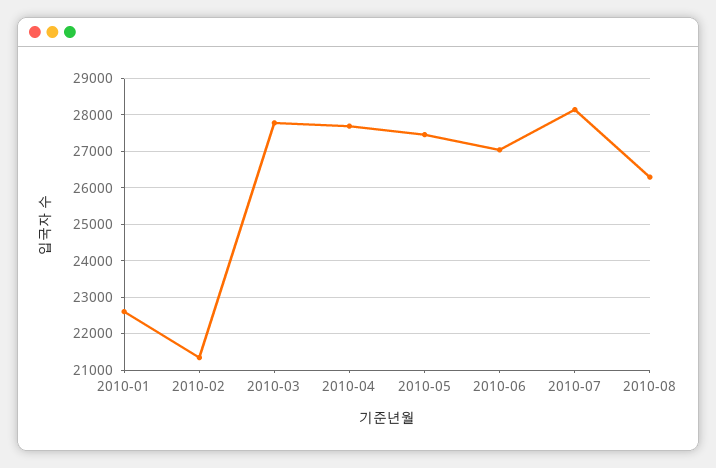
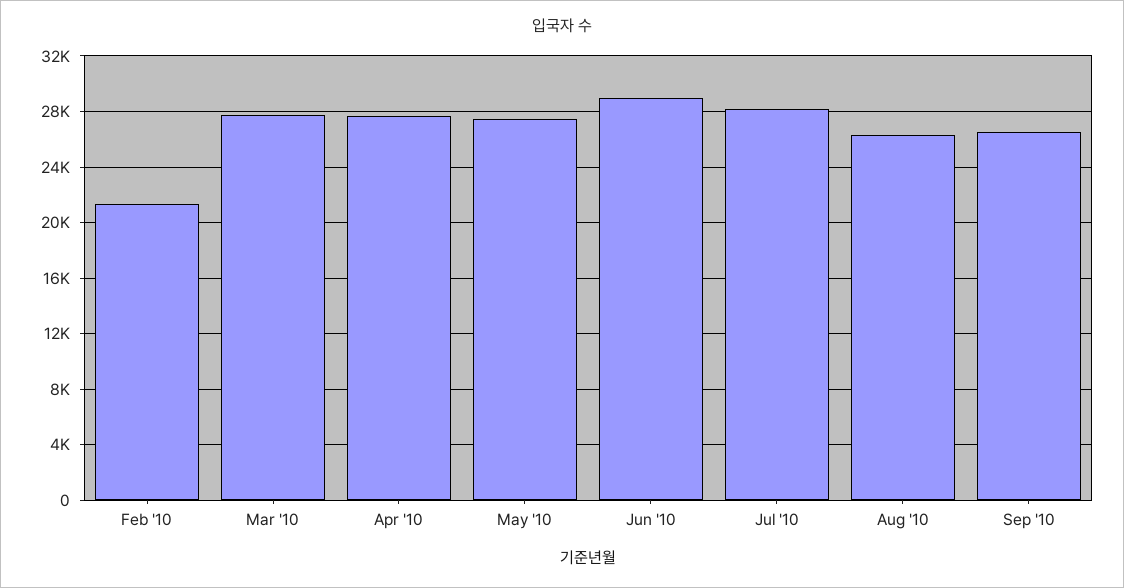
2010-01: 22600 -> none
2010-06: 27000 -> 29000
Sep '10: none -> 26500

